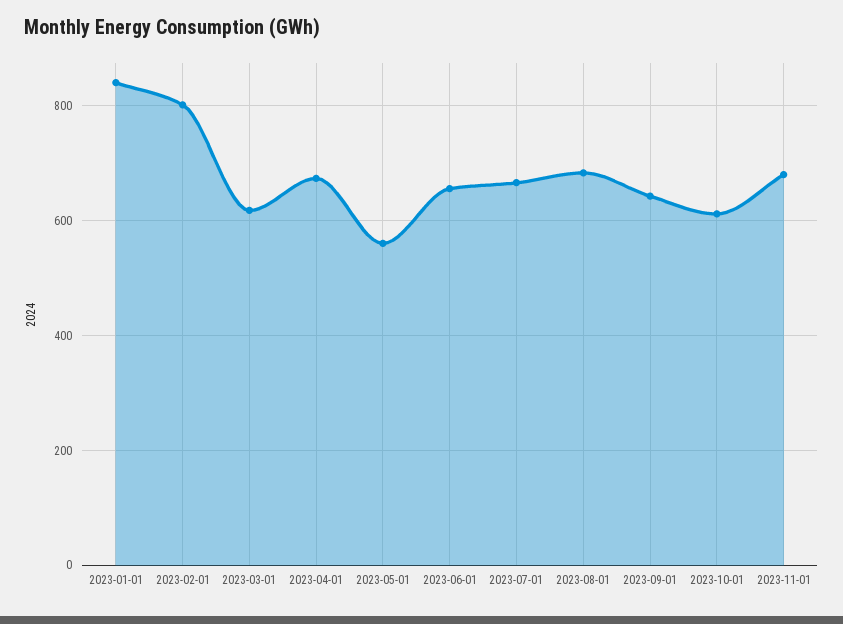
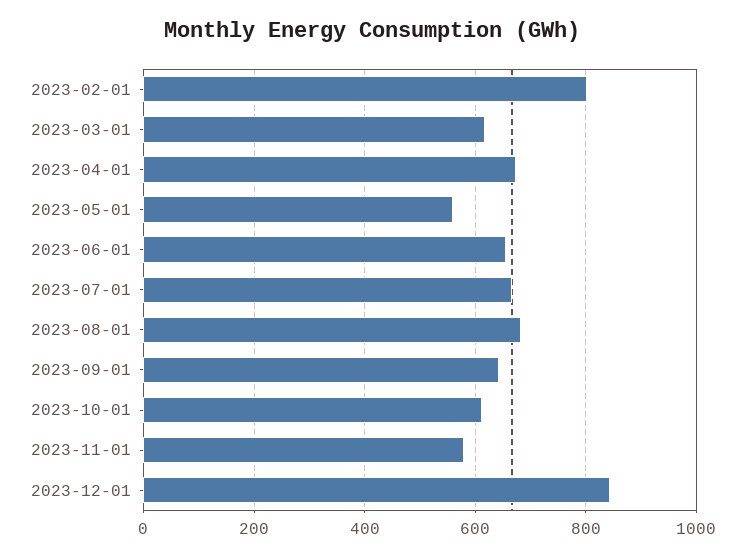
2023-01-01: 840 -> none
2023-11-01: 680 -> 580
2023-12-01: none -> 840

